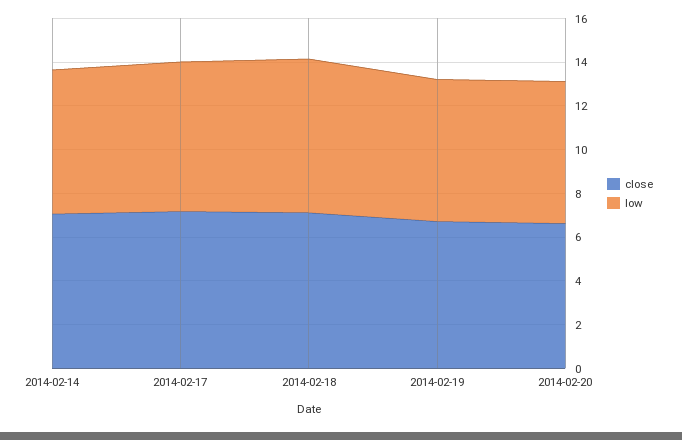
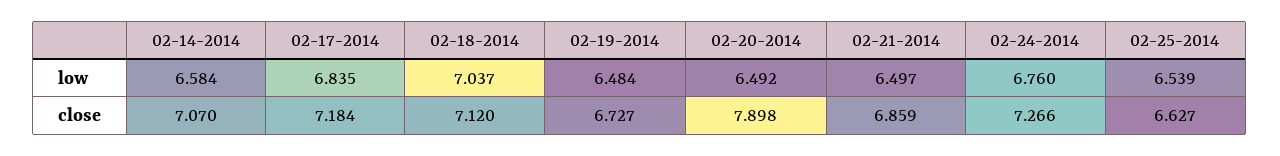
close, 2014-02-20: 6.5 -> 7.898
low, 02-21-2014: none -> 6.497
low, 02-24-2014: none -> 6.76
low, 02-25-2014: none -> 6.539
close, 02-21-2014: none -> 6.859
close, 02-24-2014: none -> 7.266
close, 02-25-2014: none -> 6.627

